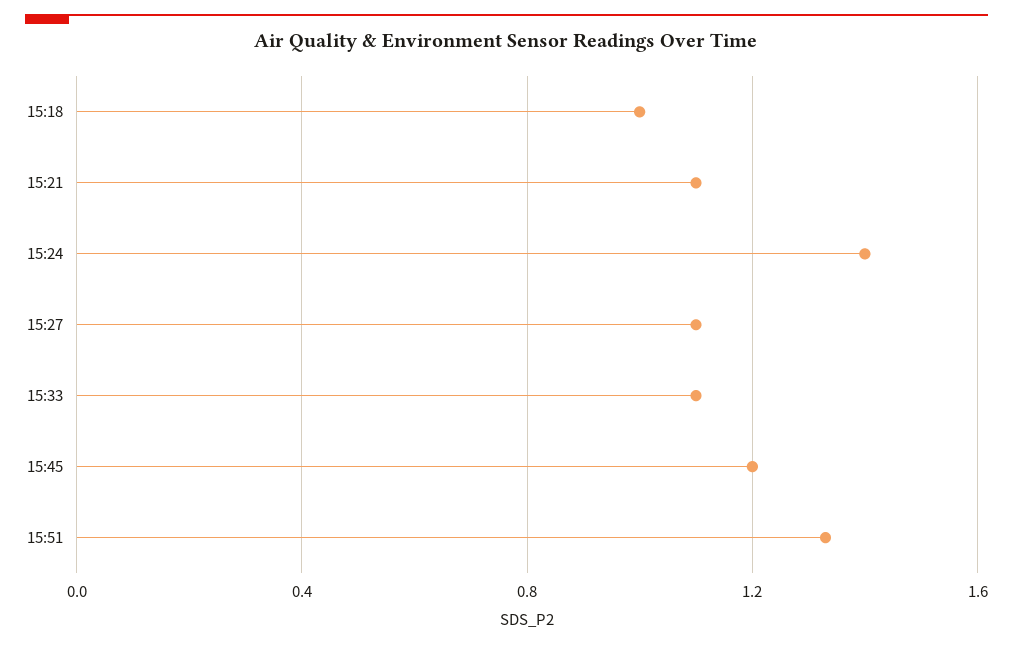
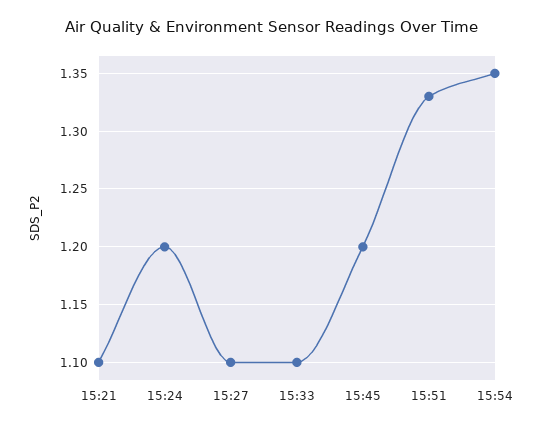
15:18: 1 -> none
15:24: 1.4 -> 1.2
15:54: none -> 1.35

